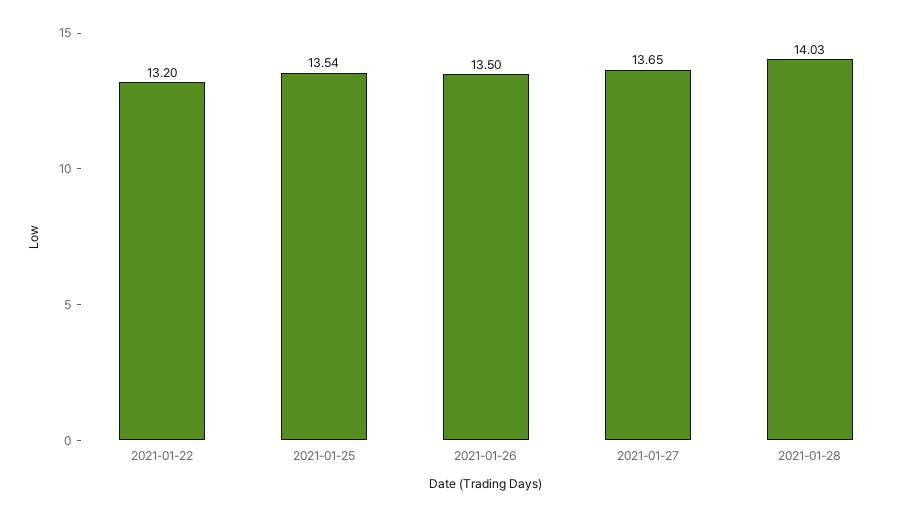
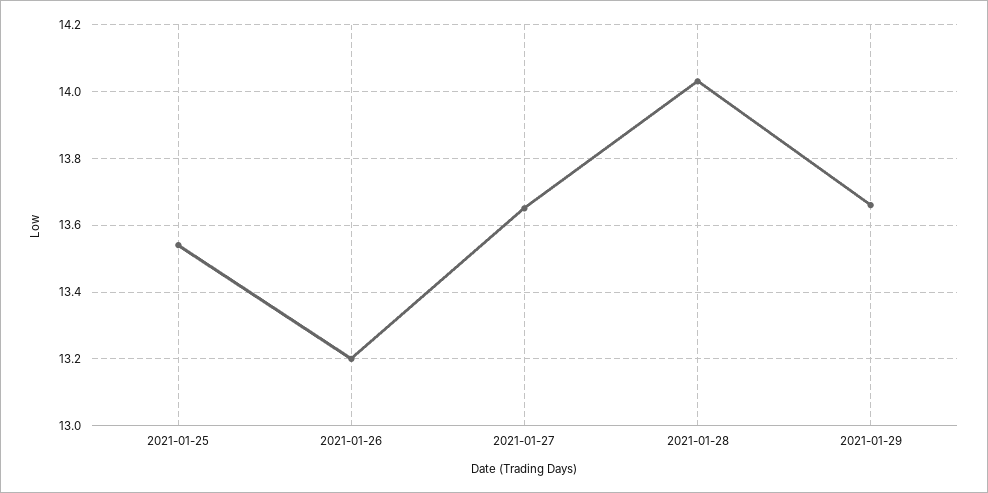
2021-01-22: 13.2 -> none
2021-01-26: 13.5 -> 13.2
2021-01-29: none -> 13.65

